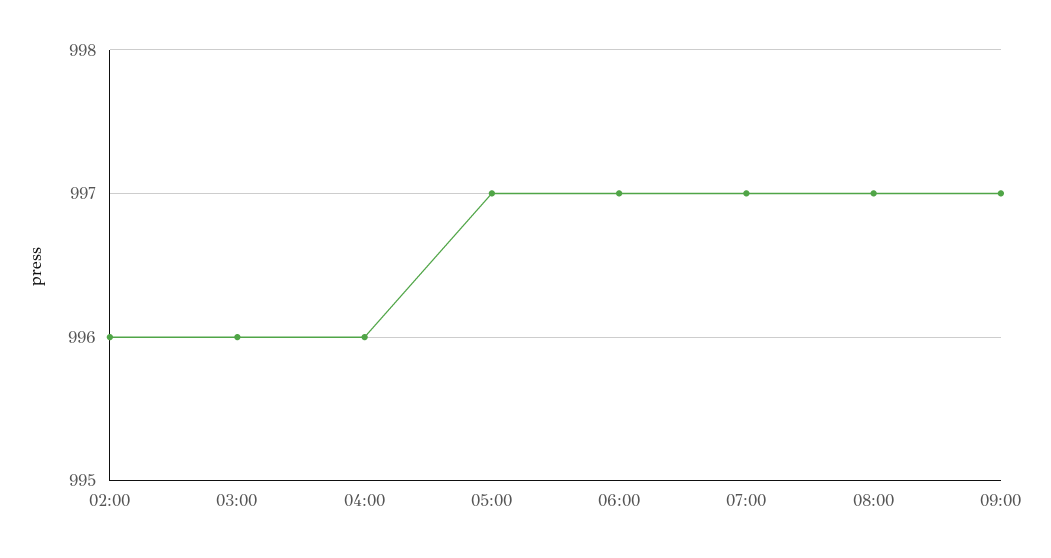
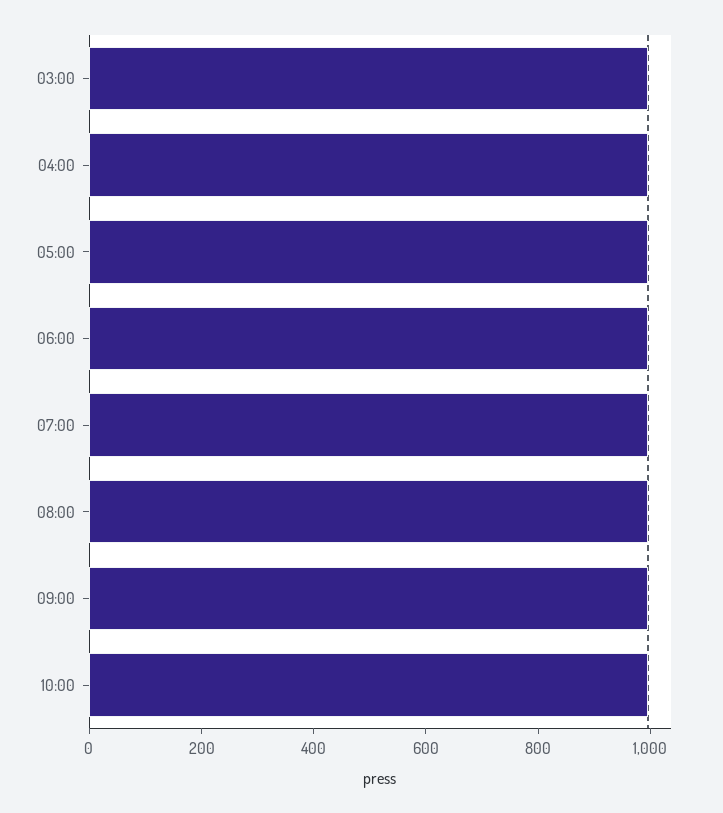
02:00: 996 -> none
10:00: none -> 1000

